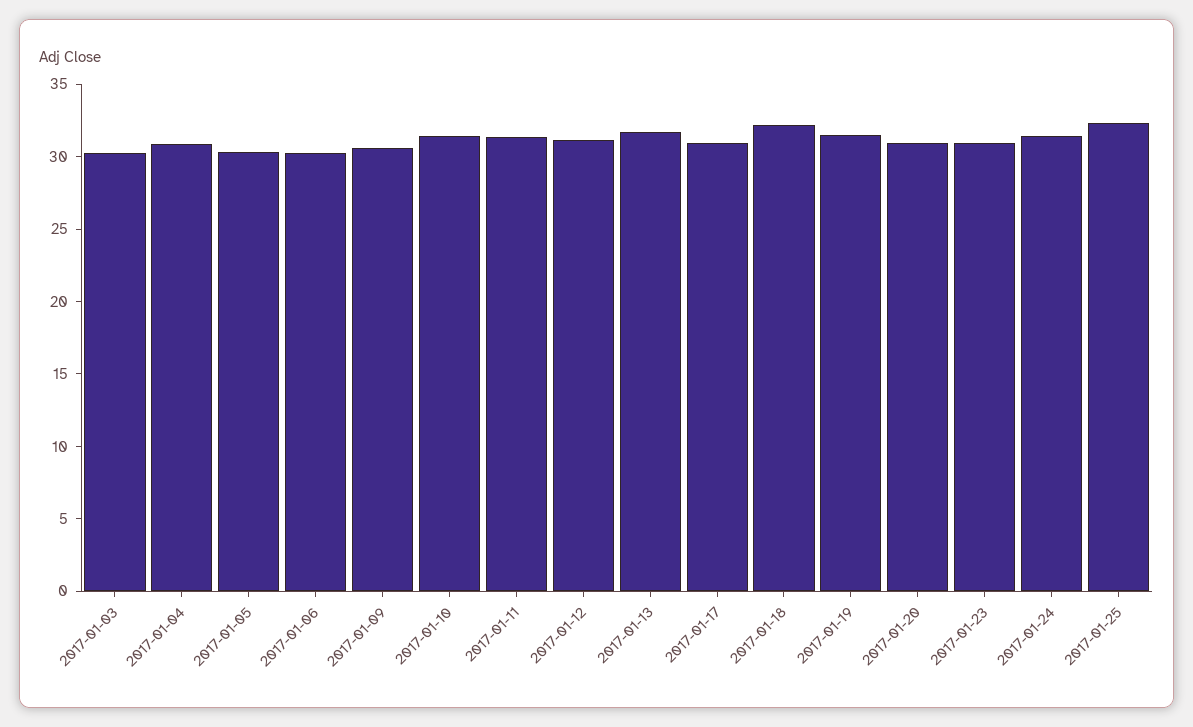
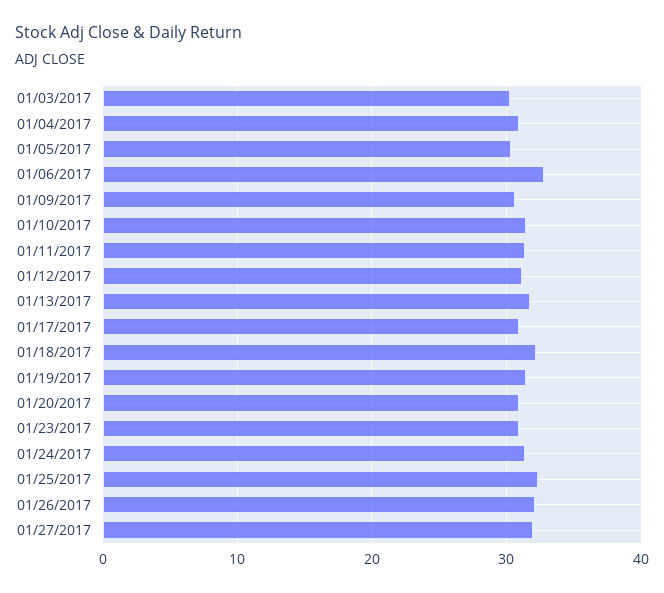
2017-01-06: 30 -> 33
01/26/2017: none -> 32
01/27/2017: none -> 32

